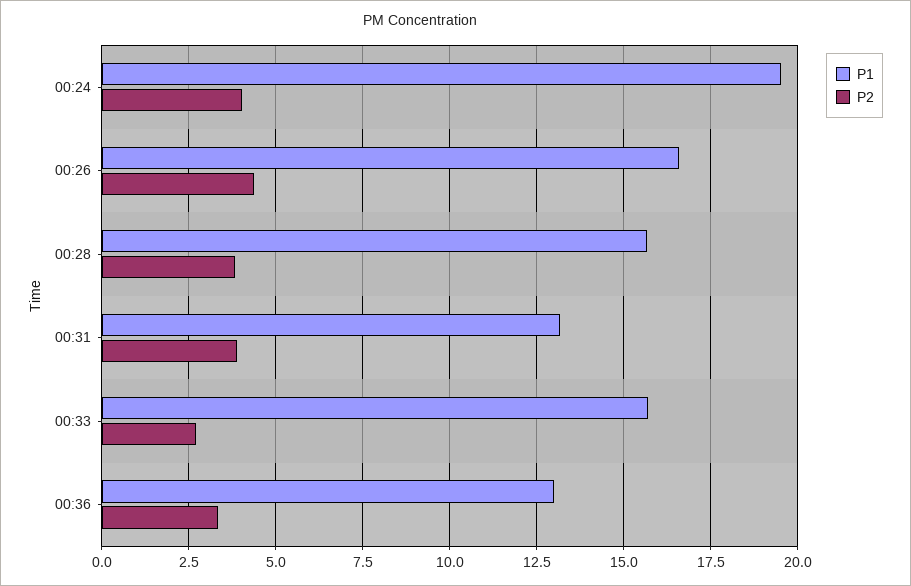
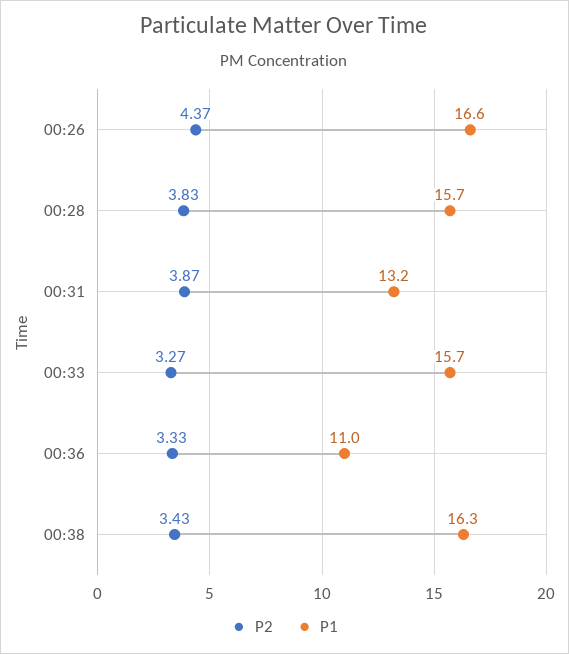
P1, 00:24: 19.5 -> none
P2, 00:24: 4 -> none
P2, 00:33: 2.75 -> 3.27
P1, 00:36: 13 -> 11
P2, 00:38: none -> 3.43
P1, 00:38: none -> 16.3

